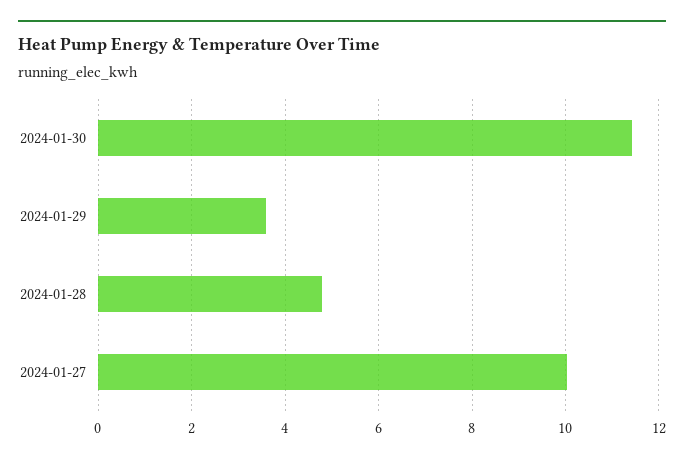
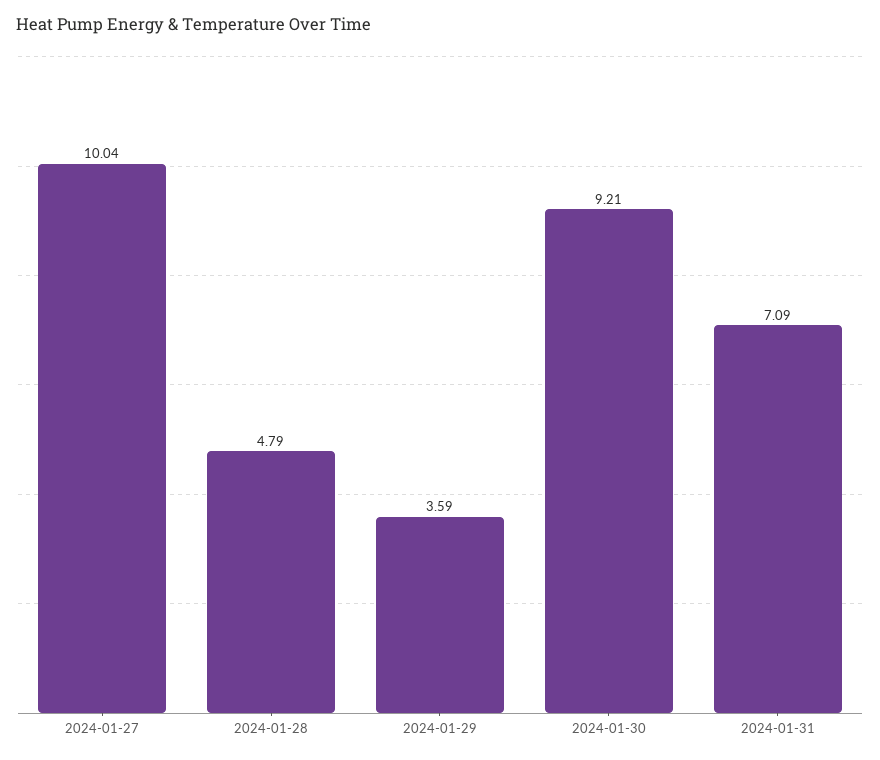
2024-01-30: 11.4 -> 9.21
2024-01-31: none -> 7.09

